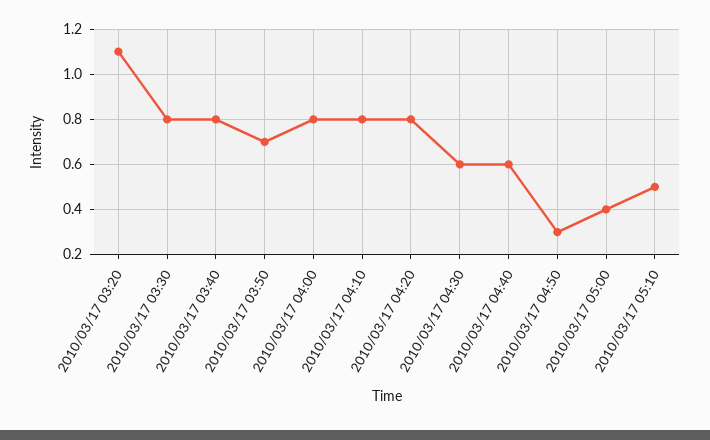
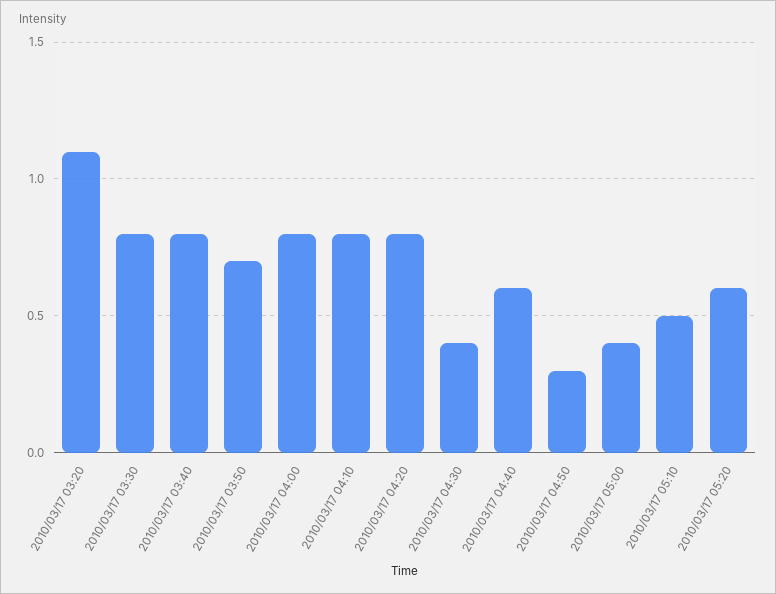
2010/03/17 04:30: 0.6 -> 0.4
2010/03/17 05:20: none -> 0.6

